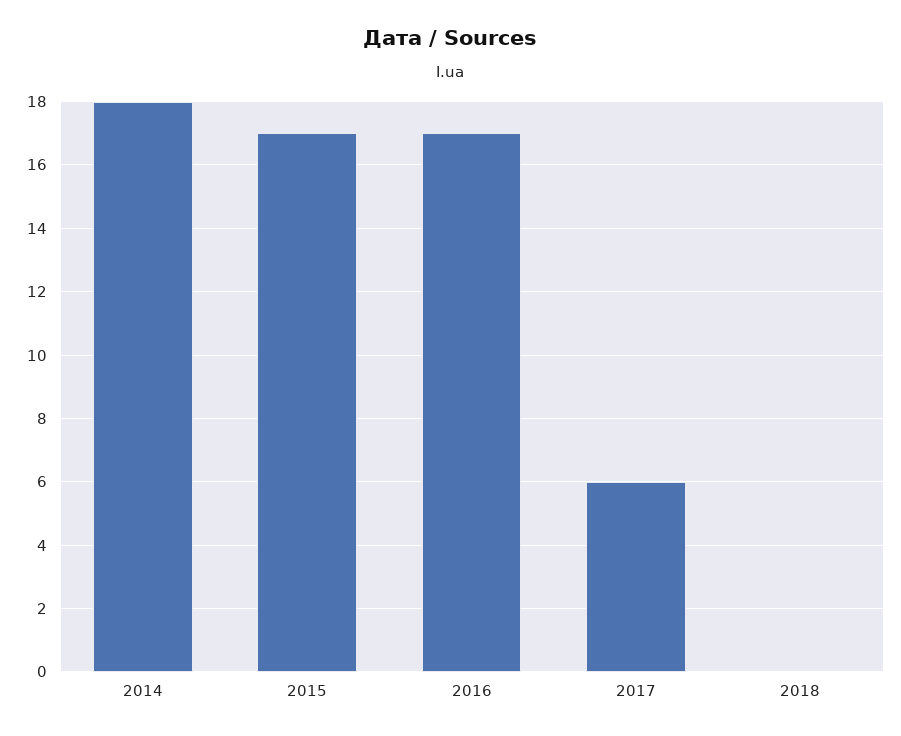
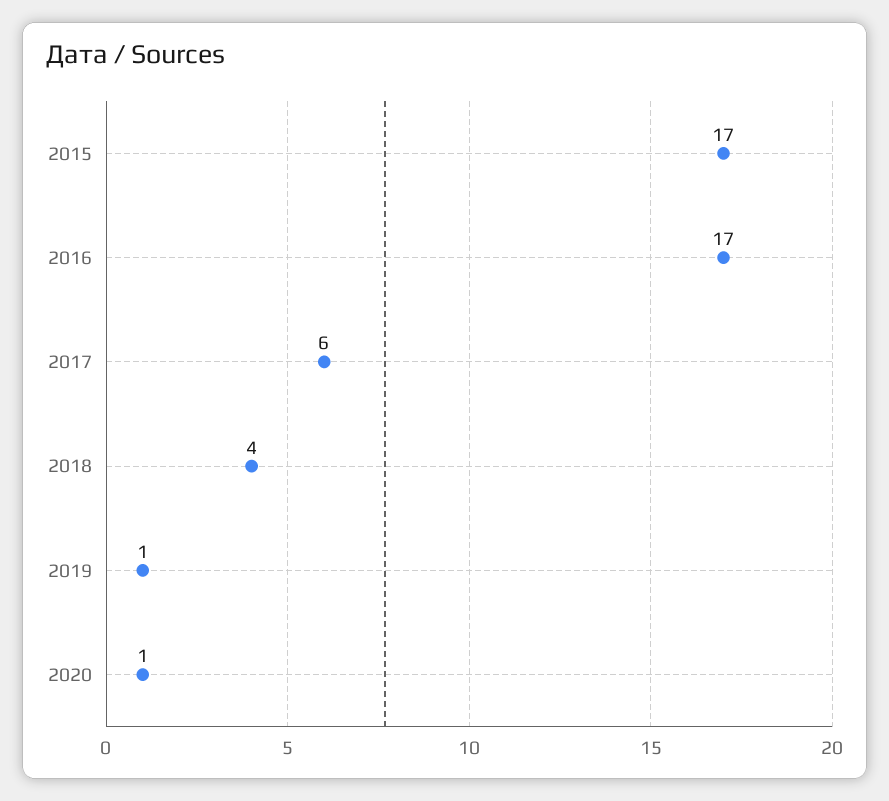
2014: 18 -> none
2018: 0 -> 4
2019: none -> 1
2020: none -> 1

